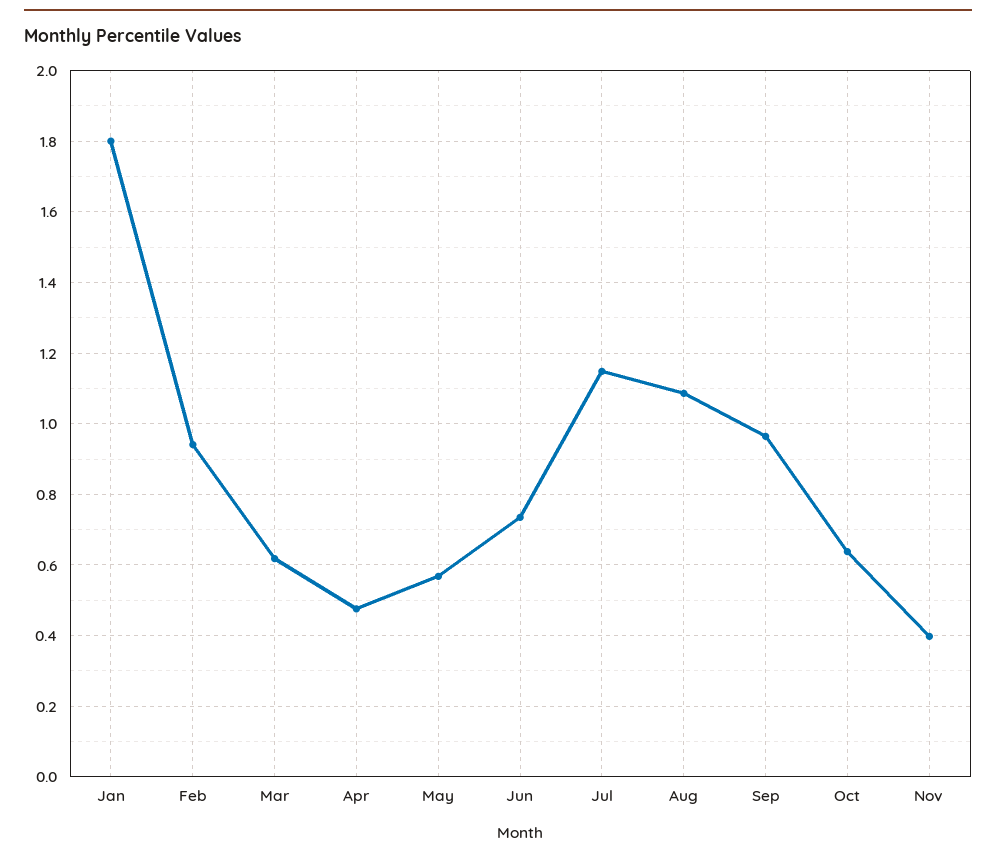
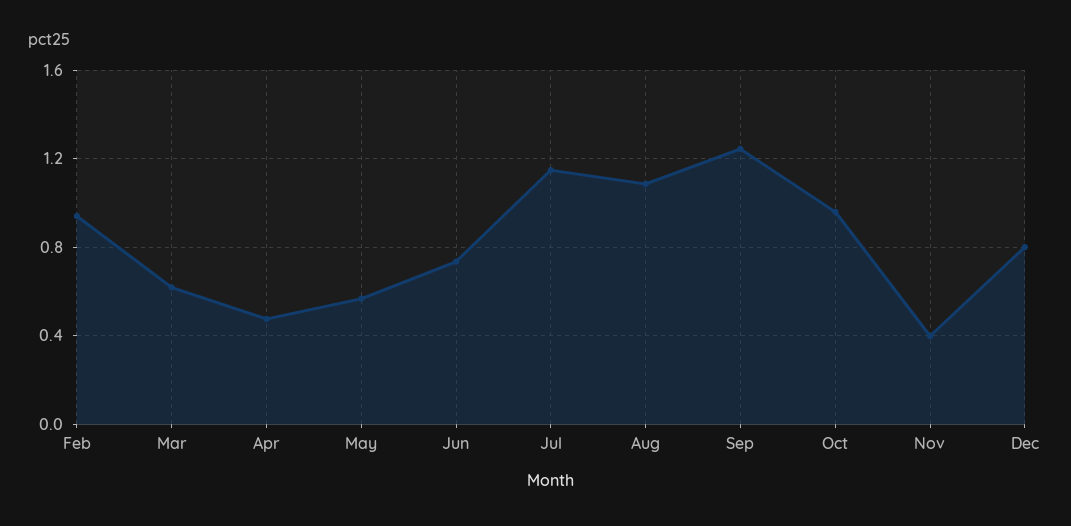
Jan: 1.8 -> none
Sep: 0.96 -> 1.25
Oct: 0.64 -> 0.95
Dec: none -> 0.8

